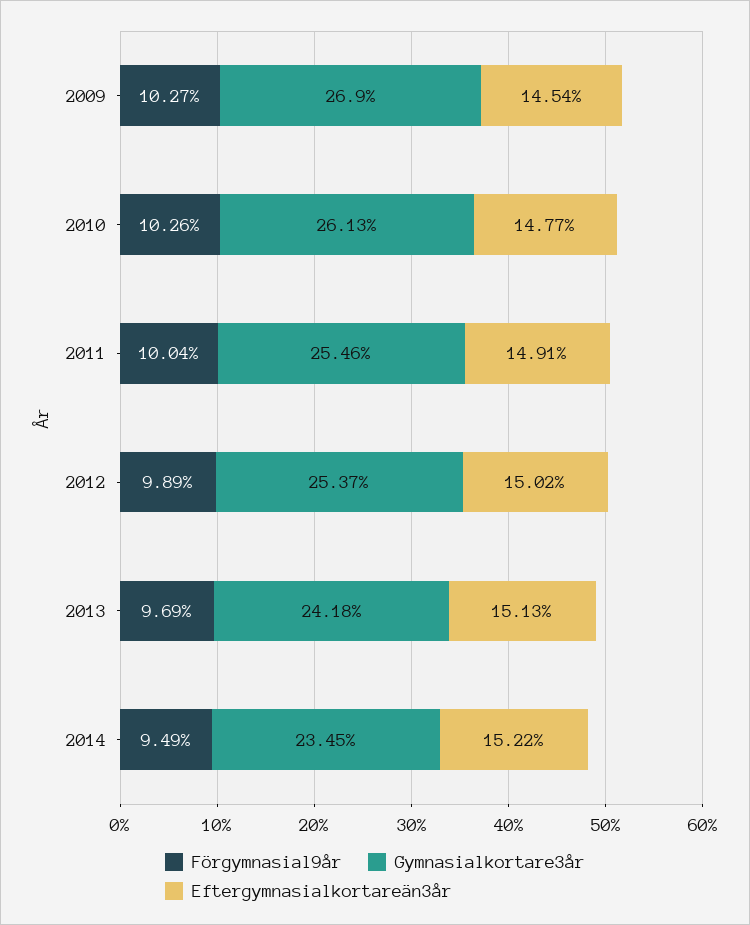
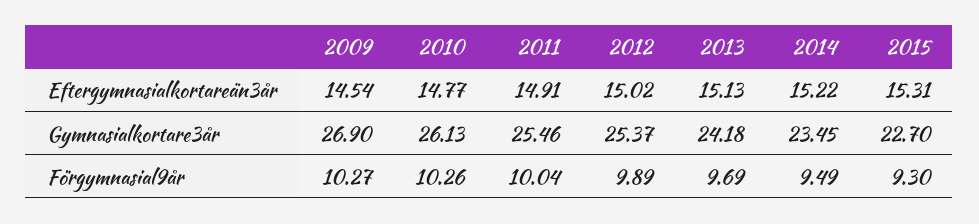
Eftergymnasialkortareän3år, 2015: none -> 15.31
Gymnasialkortare3år, 2015: none -> 22.7
Förgymnasial9år, 2015: none -> 9.3

